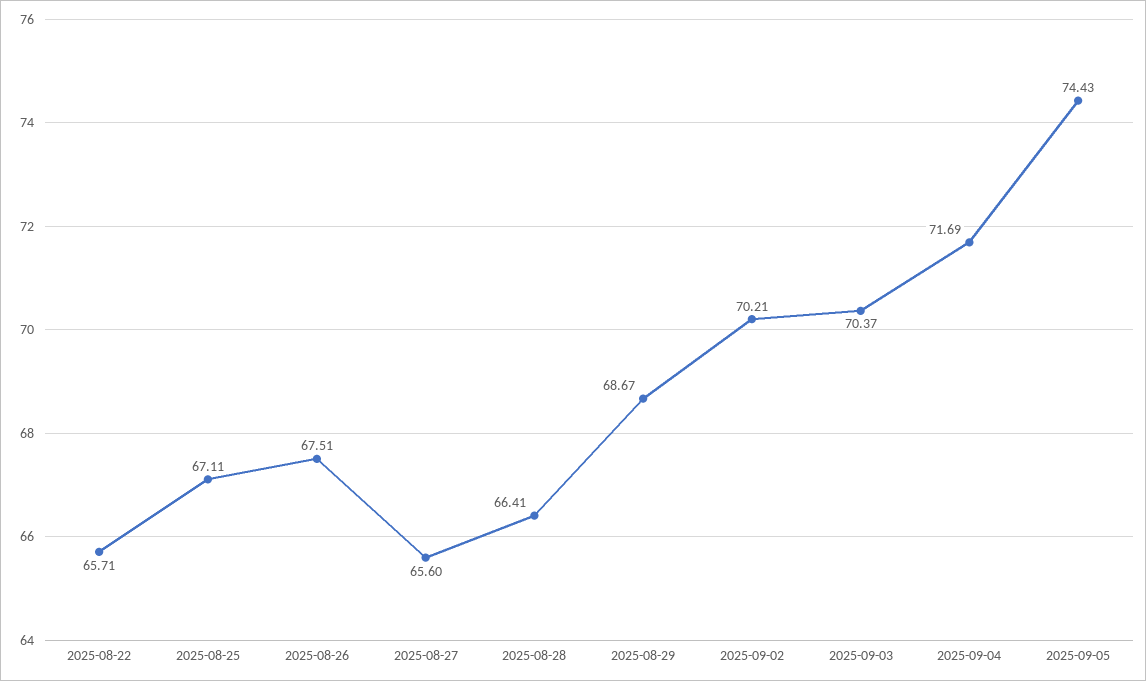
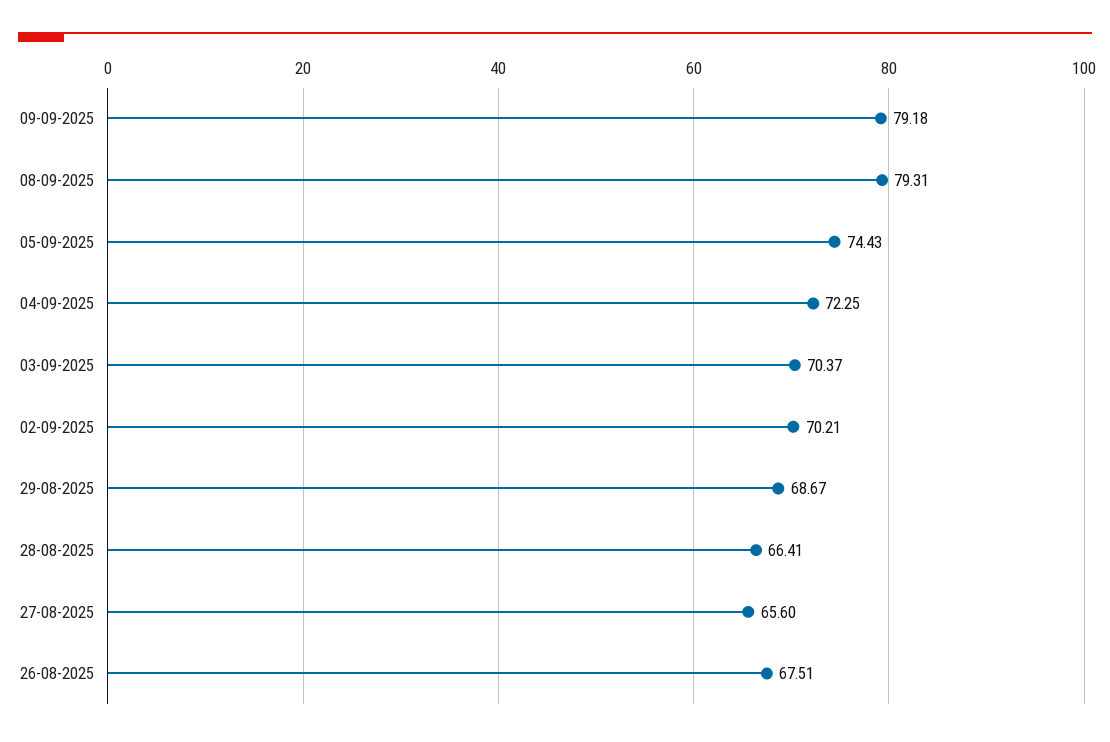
2025-08-22: 65.71 -> none
2025-08-25: 67.11 -> none
2025-09-04: 71.69 -> 72.25
09-09-2025: none -> 79.18
08-09-2025: none -> 79.31

